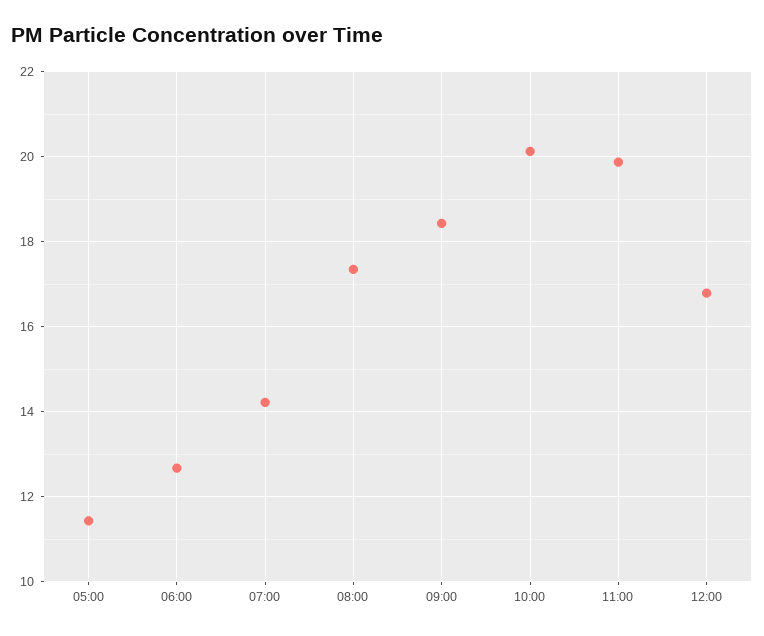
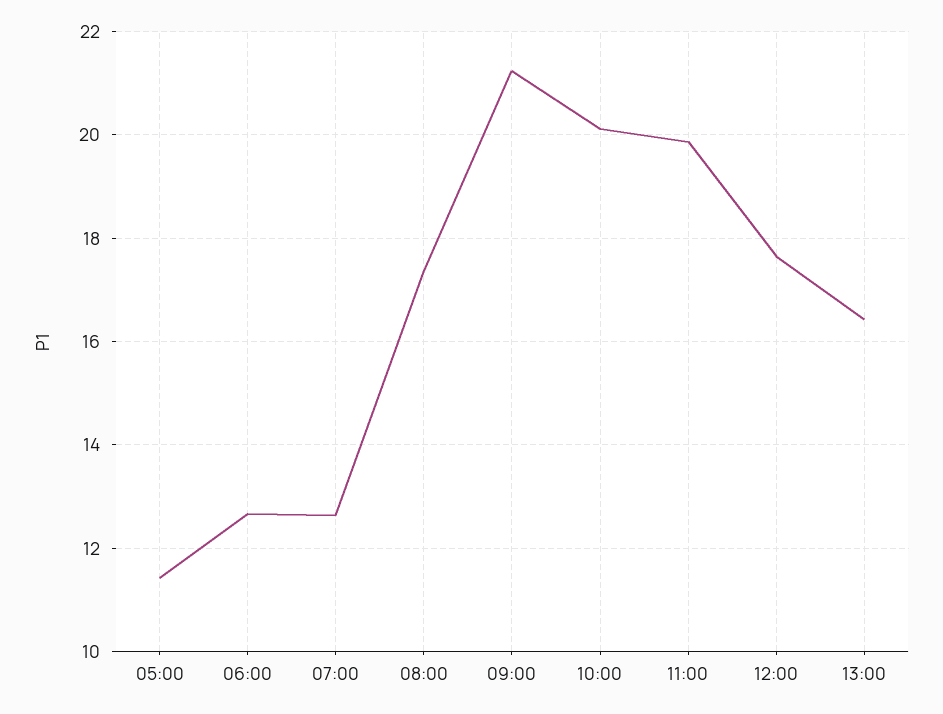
07:00: 14.2 -> 12.6
09:00: 18.4 -> 21.2
12:00: 16.8 -> 17.6
13:00: none -> 16.4

